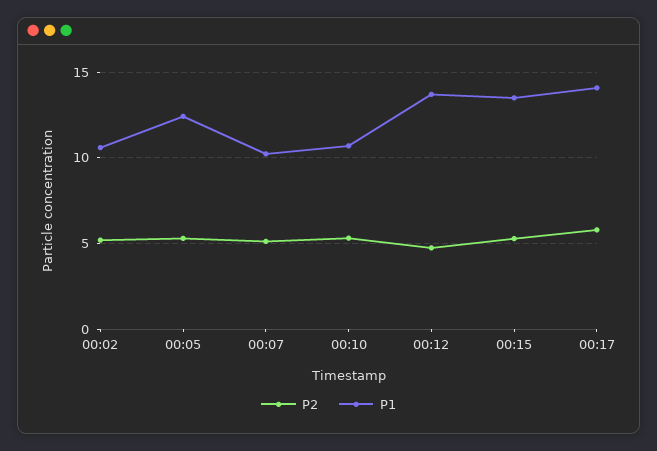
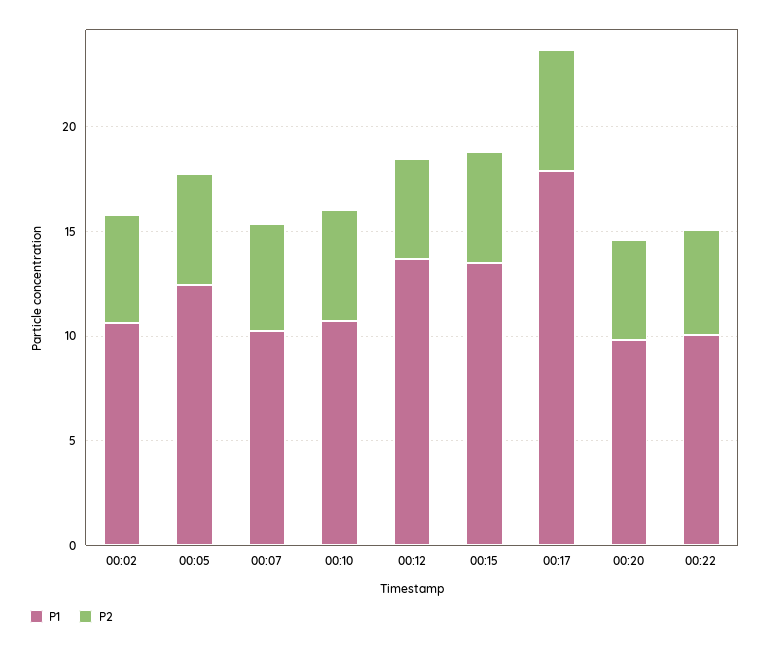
P1, 00:17: 14 -> 18
P1, 00:20: none -> 10
P2, 00:20: none -> 5
P1, 00:22: none -> 10
P2, 00:22: none -> 5

